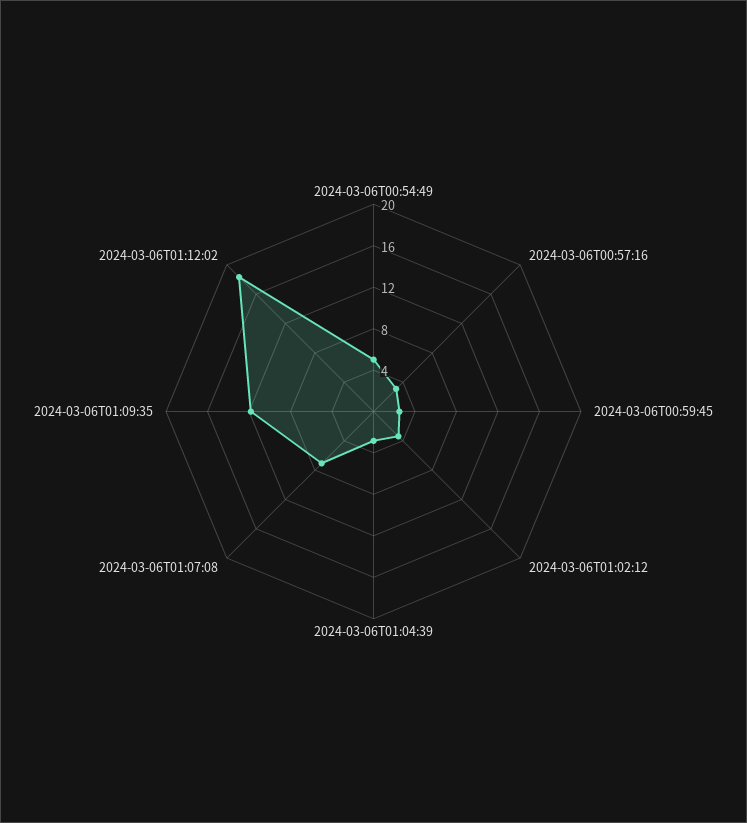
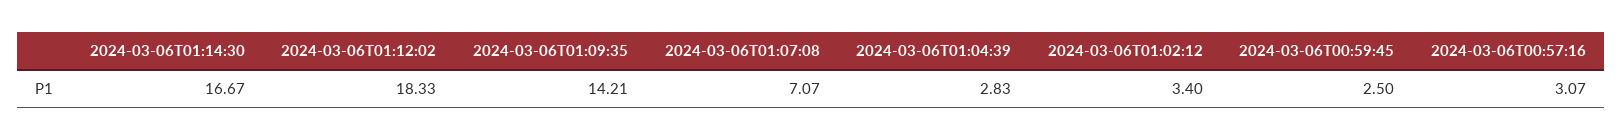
2024-03-06T00:54:49: 5 -> none
2024-03-06T01:09:35: 12 -> 14.21
2024-03-06T01:14:30: none -> 16.67

